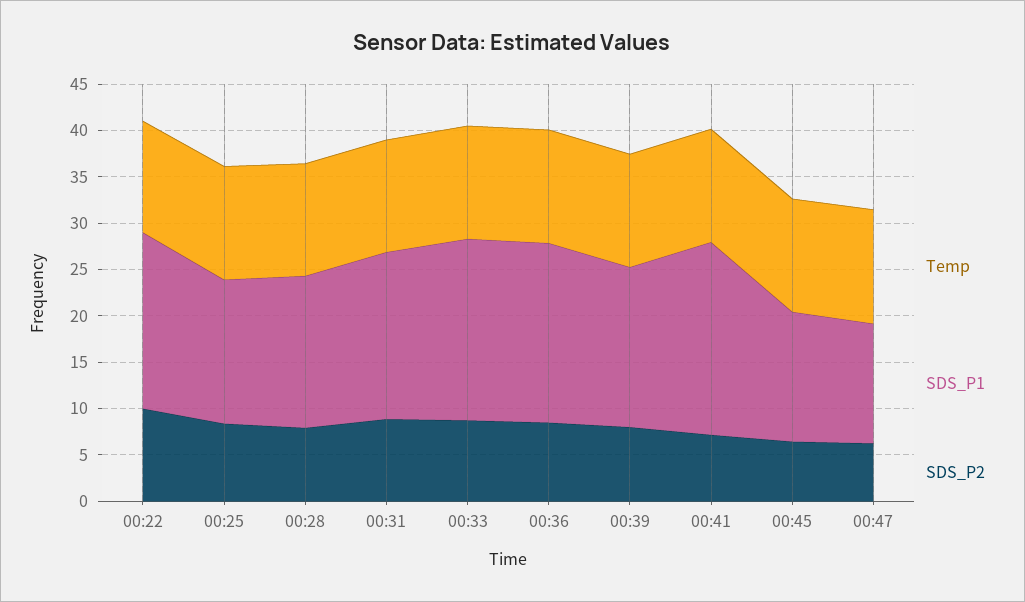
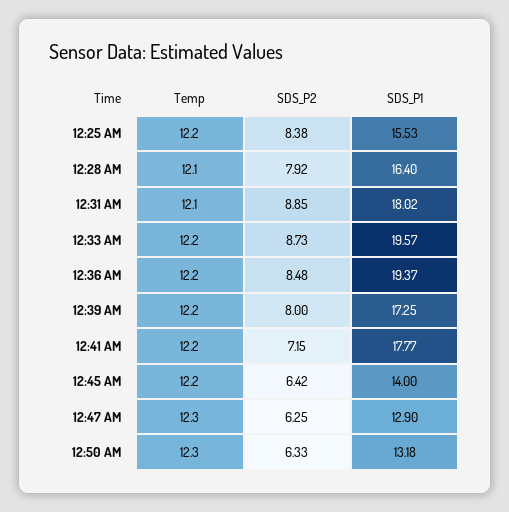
Temp, 00:22: 12 -> none
SDS_P1, 00:22: 19 -> none
SDS_P2, 00:22: 10 -> none
SDS_P1, 00:41: 21 -> 17.77
Temp, 12:50 AM: none -> 12.3
SDS_P2, 12:50 AM: none -> 6.33
SDS_P1, 12:50 AM: none -> 13.18

